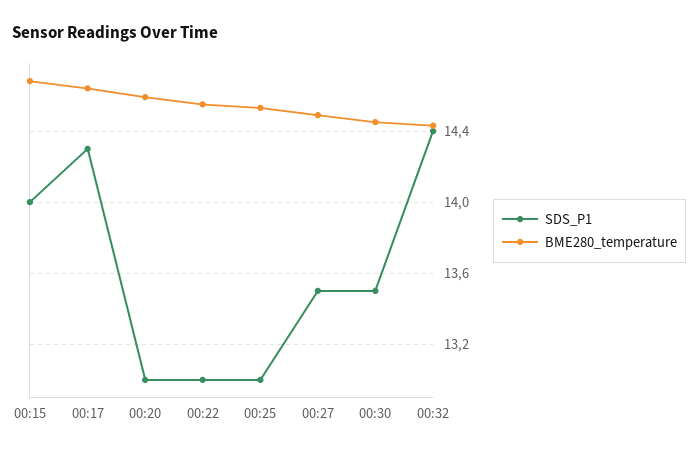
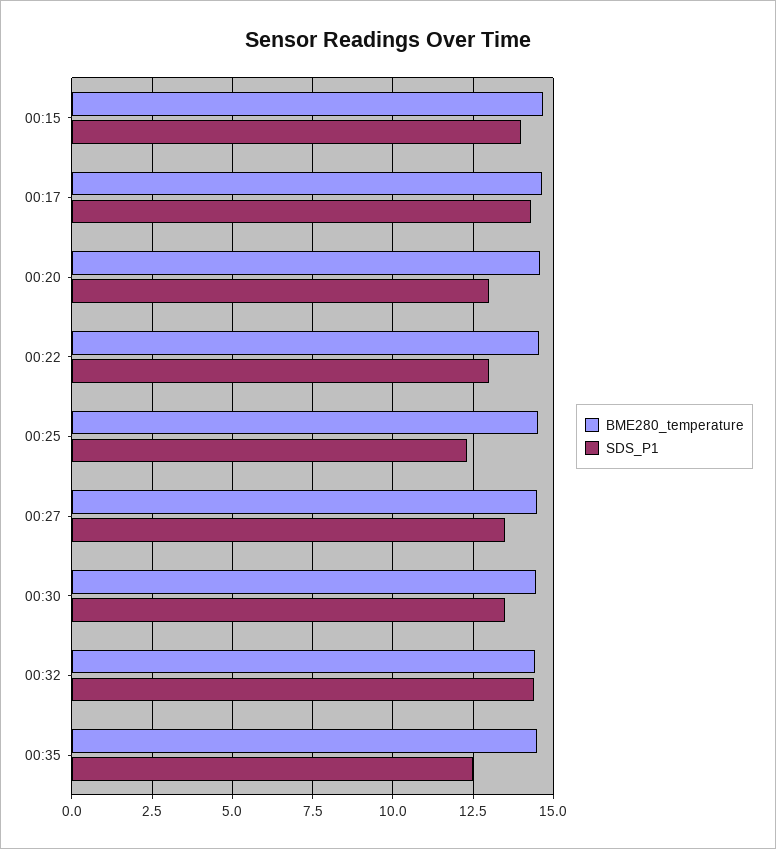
SDS_P1, 00:25: 13 -> 12.25
BME280_temperature, 00:35: none -> 14.5
SDS_P1, 00:35: none -> 12.5

